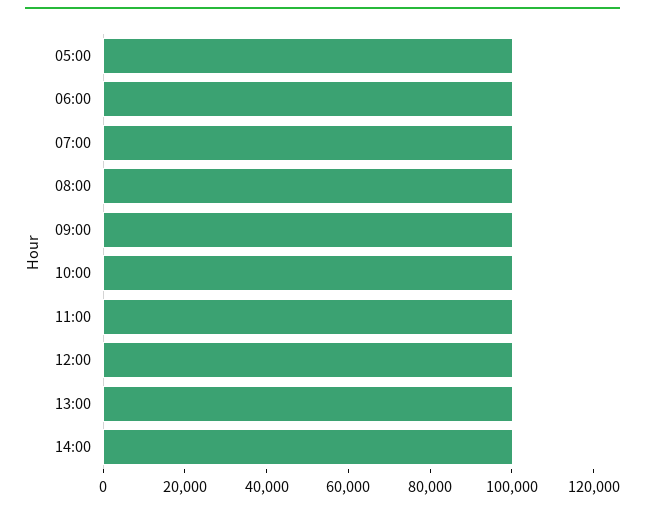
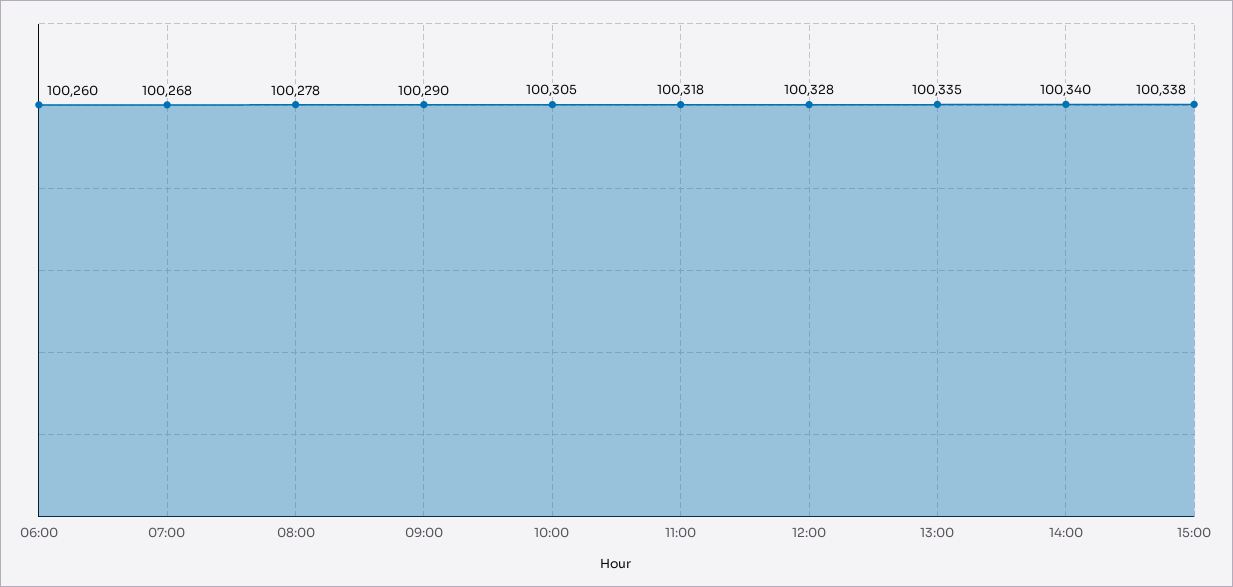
05:00: 100000 -> none
15:00: none -> 100338

